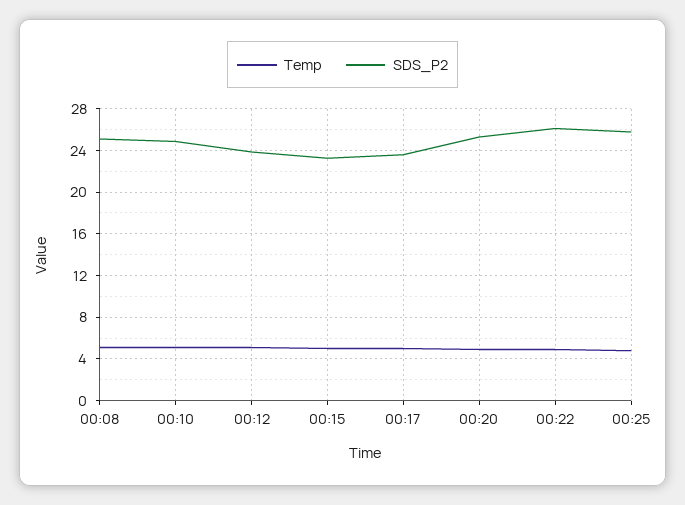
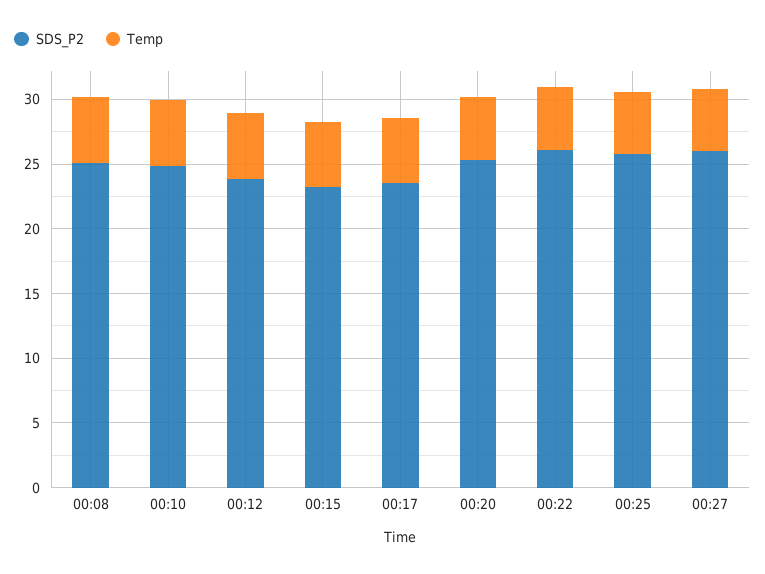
SDS_P2, 00:27: none -> 26
Temp, 00:27: none -> 5

